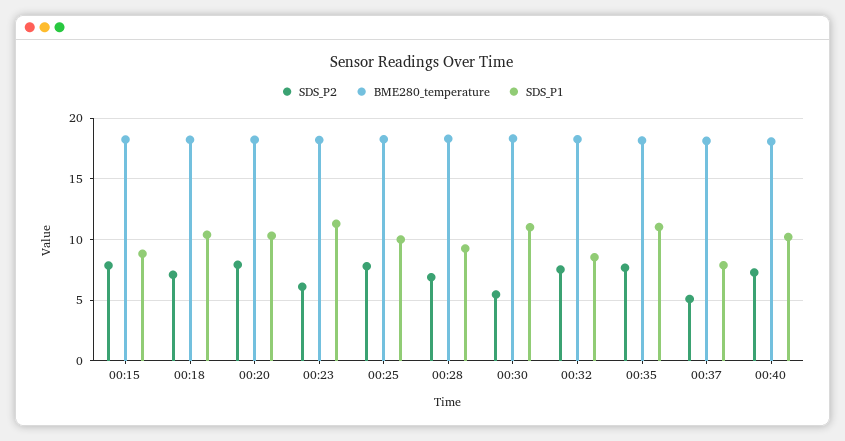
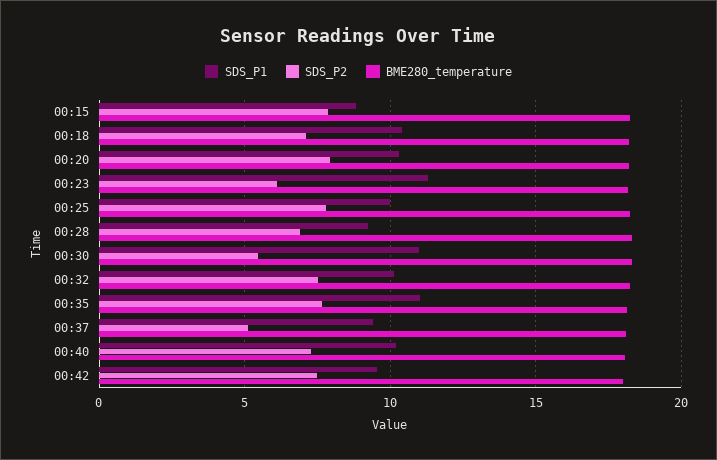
SDS_P1, 00:32: 8.5 -> 10
SDS_P1, 00:37: 8 -> 9.5
SDS_P1, 00:42: none -> 9.5
SDS_P2, 00:42: none -> 7.5
BME280_temperature, 00:42: none -> 18

